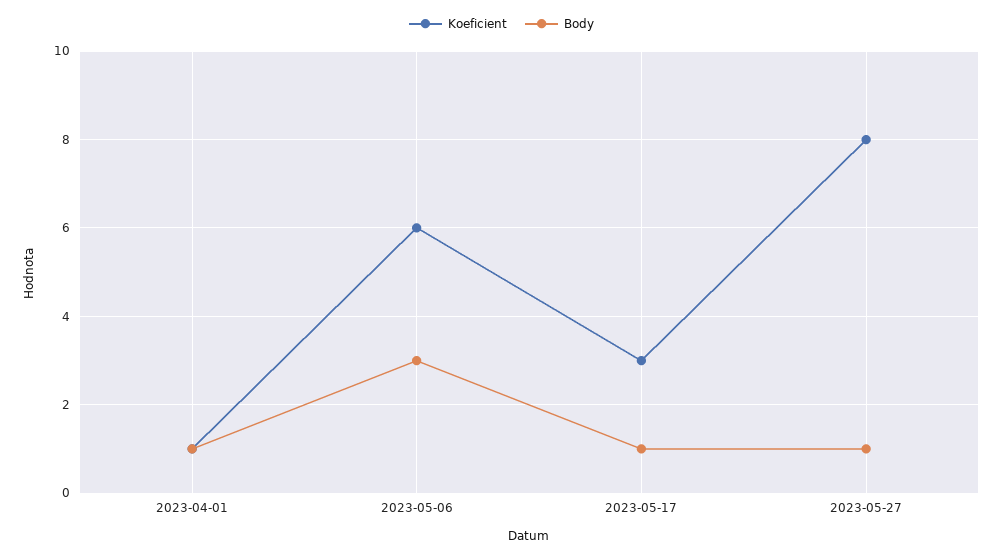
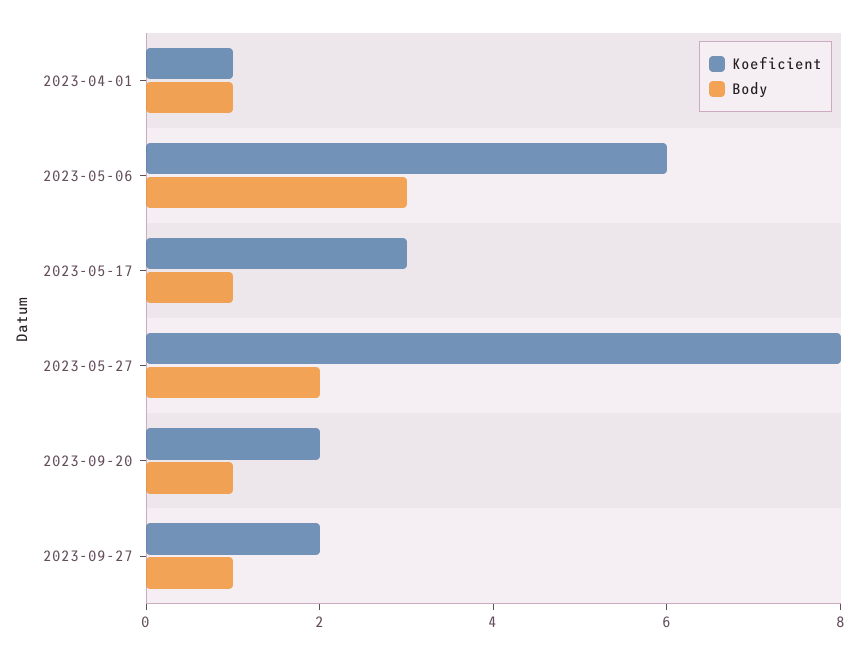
Body, 2023-05-27: 1 -> 2
Koeficient, 2023-09-20: none -> 2
Body, 2023-09-20: none -> 1
Koeficient, 2023-09-27: none -> 2
Body, 2023-09-27: none -> 1

